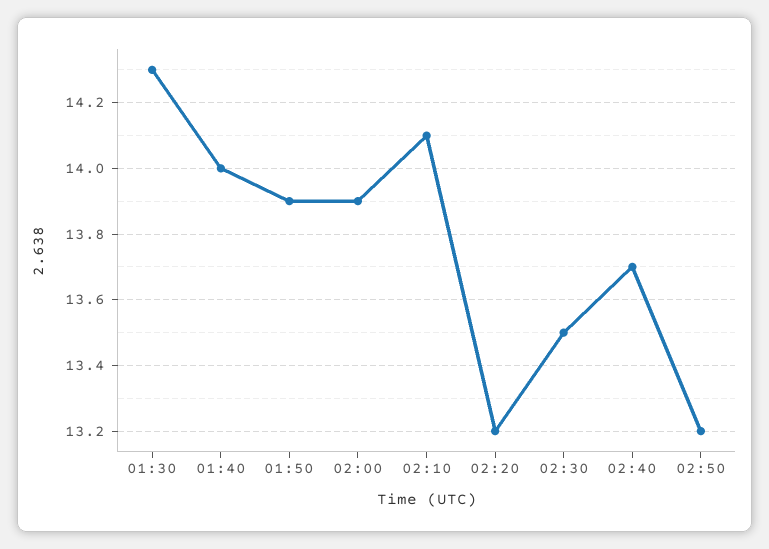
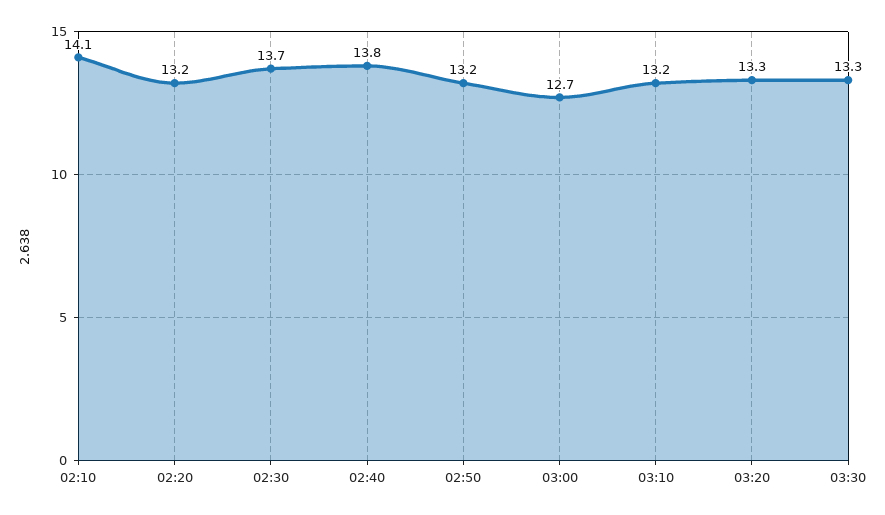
01:30: 14.3 -> none
01:40: 14 -> none
01:50: 13.9 -> none
02:00: 13.9 -> none
02:30: 13.5 -> 13.7
02:40: 13.7 -> 13.8
03:00: none -> 12.7
03:10: none -> 13.2
03:20: none -> 13.3
03:30: none -> 13.3

